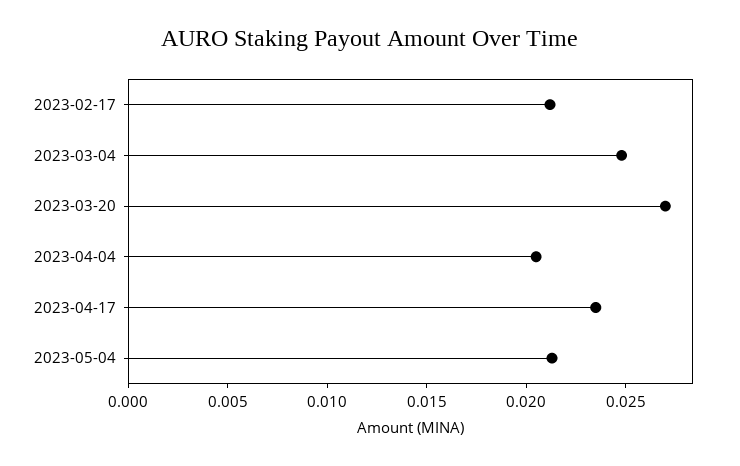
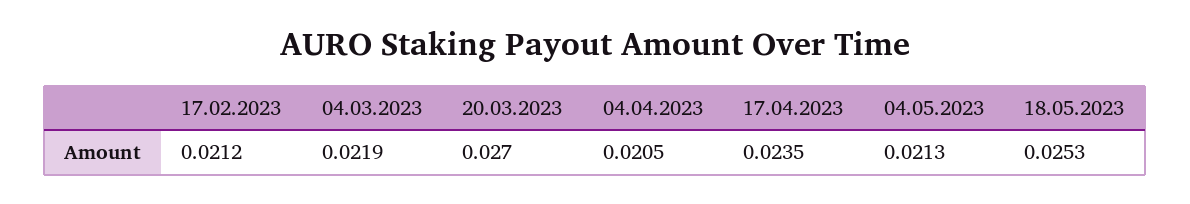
2023-03-04: 0.025 -> 0.0219
18.05.2023: none -> 0.0253

